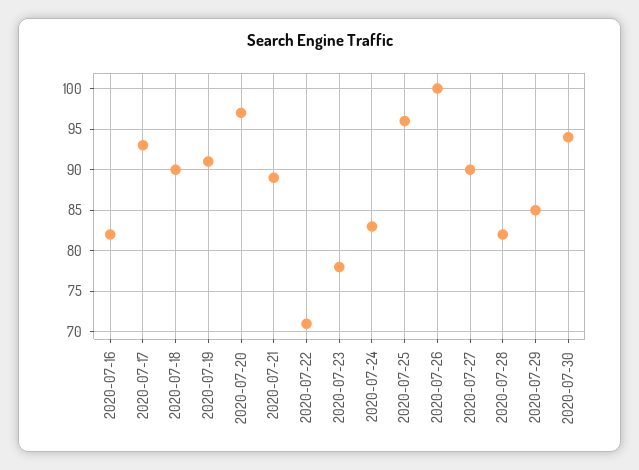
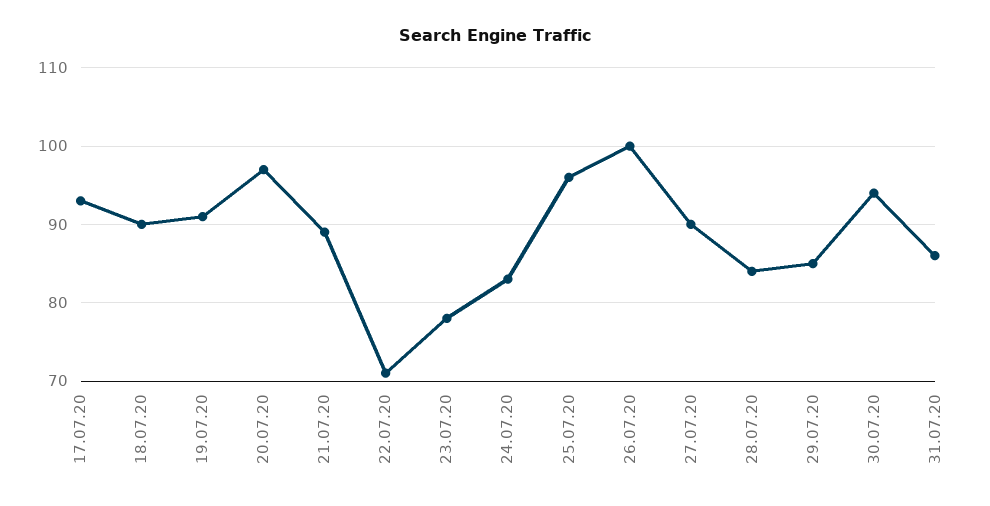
2020-07-16: 82 -> none
2020-07-28: 82 -> 84
31.07.20: none -> 86

